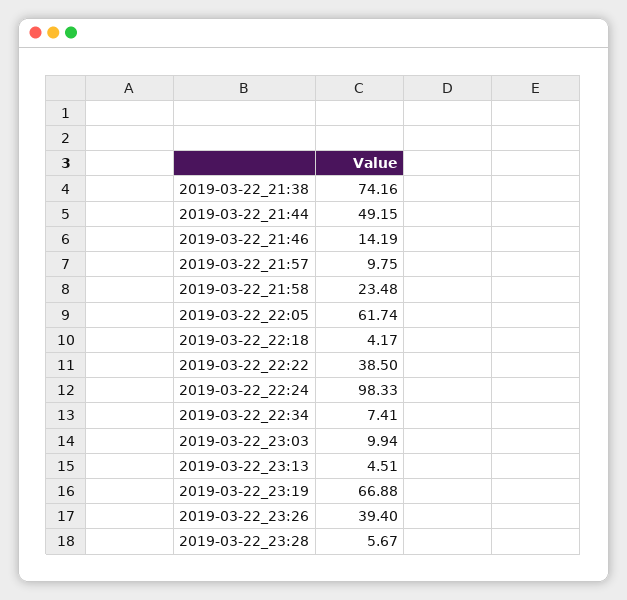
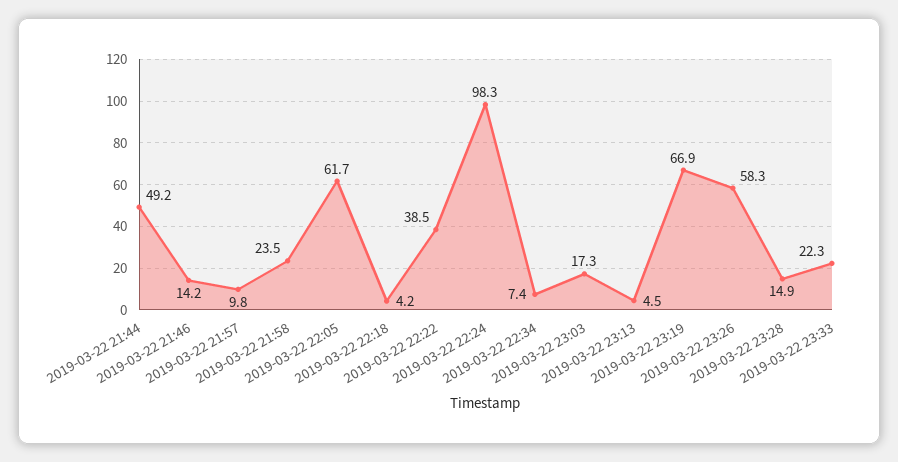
2019-03-22_21:38: 74.16 -> none
2019-03-22_23:03: 9.94 -> 17.3
2019-03-22_23:26: 39.4 -> 58.3
2019-03-22_23:28: 5.67 -> 14.9
2019-03-22 23:33: none -> 22.3

